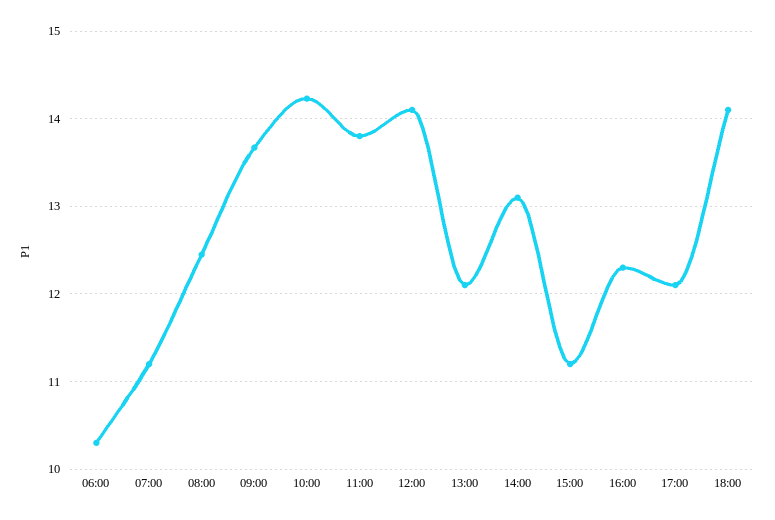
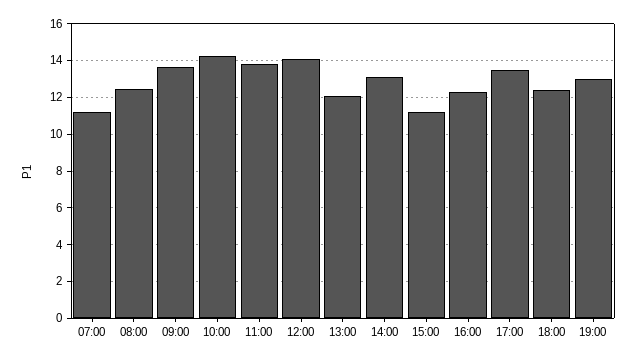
06:00: 10.3 -> none
17:00: 12.1 -> 13.5
18:00: 14.1 -> 12.5
19:00: none -> 13

